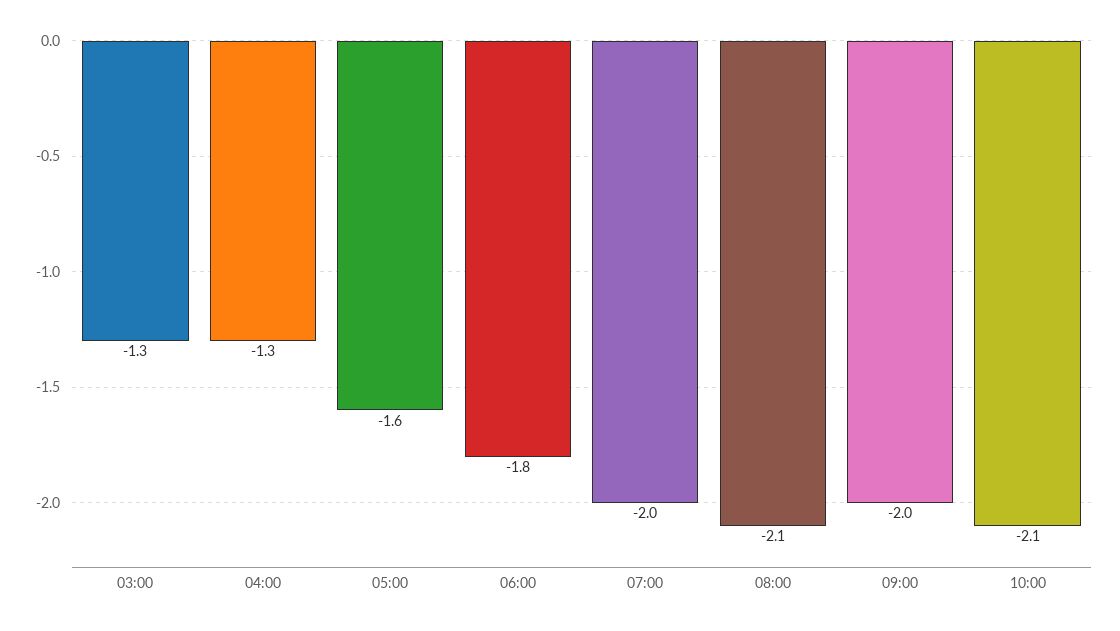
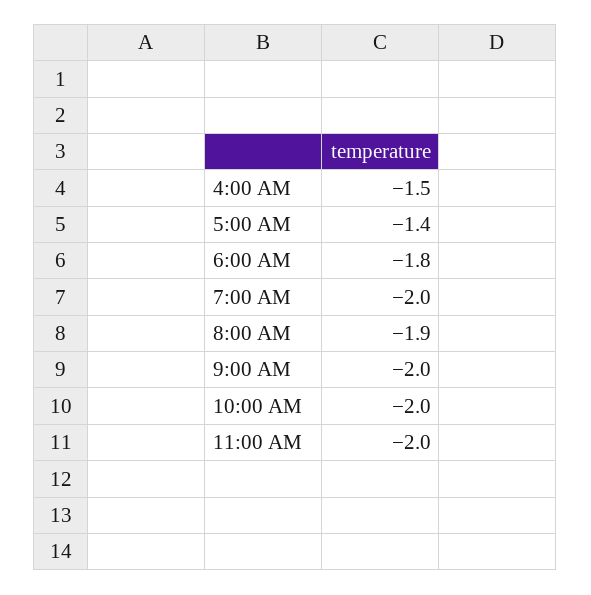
03:00: -1.3 -> none
04:00: -1.3 -> -1.5
05:00: -1.6 -> -1.4
08:00: -2.1 -> -1.9
10:00: -2.1 -> -2
11:00 AM: none -> -2

